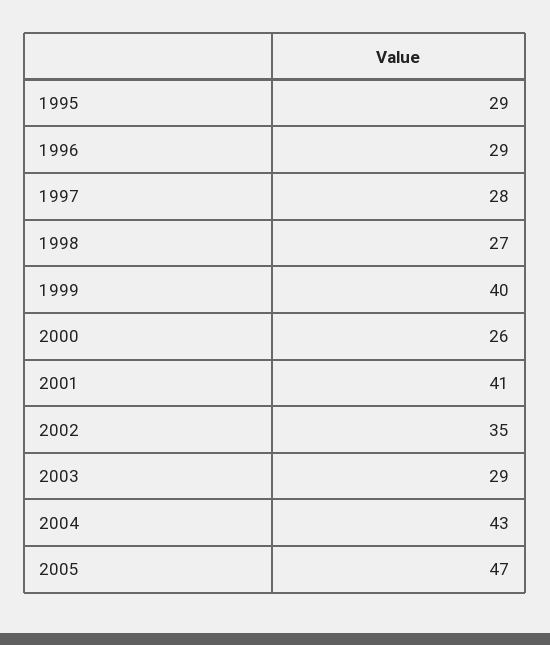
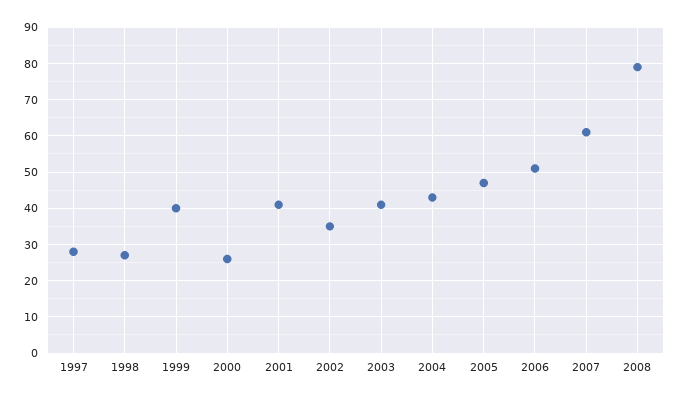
1995: 29 -> none
1996: 29 -> none
2003: 29 -> 40
2006: none -> 50
2007: none -> 60
2008: none -> 80

